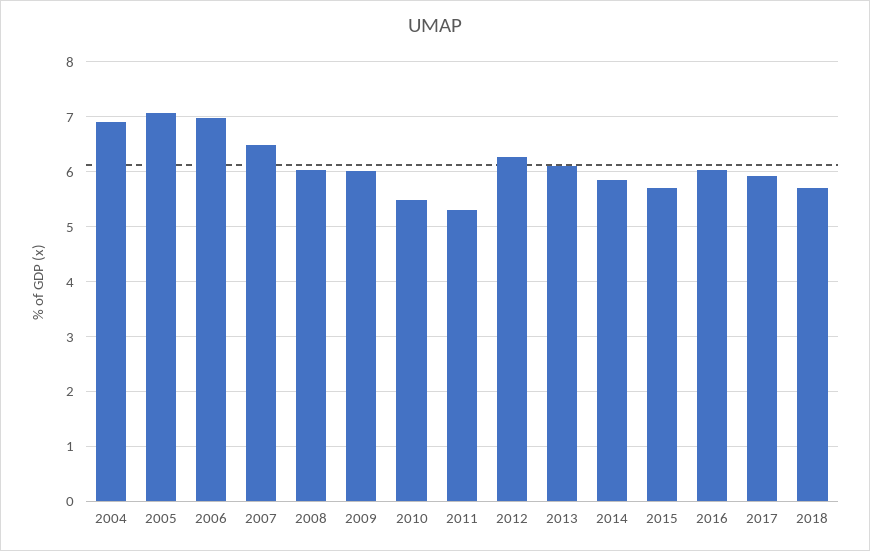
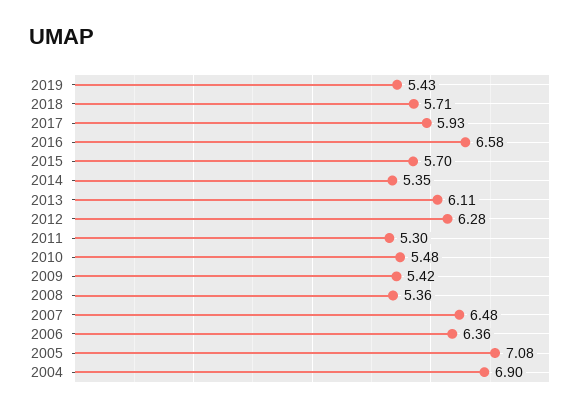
2006: 7 -> 6.36
2008: 6 -> 5.36
2009: 6 -> 5.42
2014: 5.8 -> 5.35
2016: 6 -> 6.58
2019: none -> 5.43

